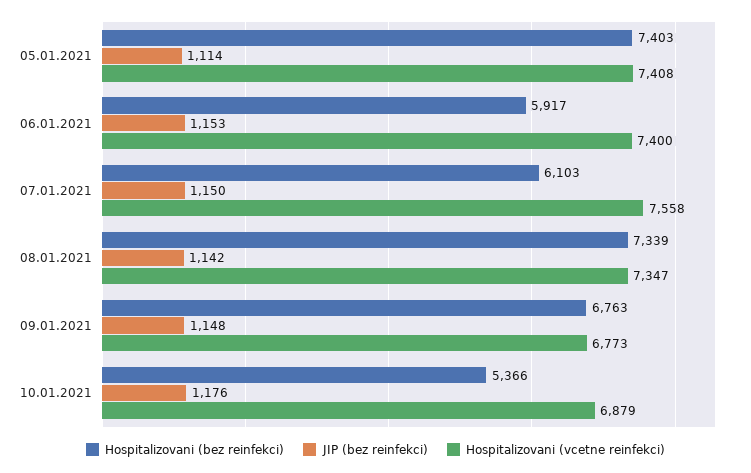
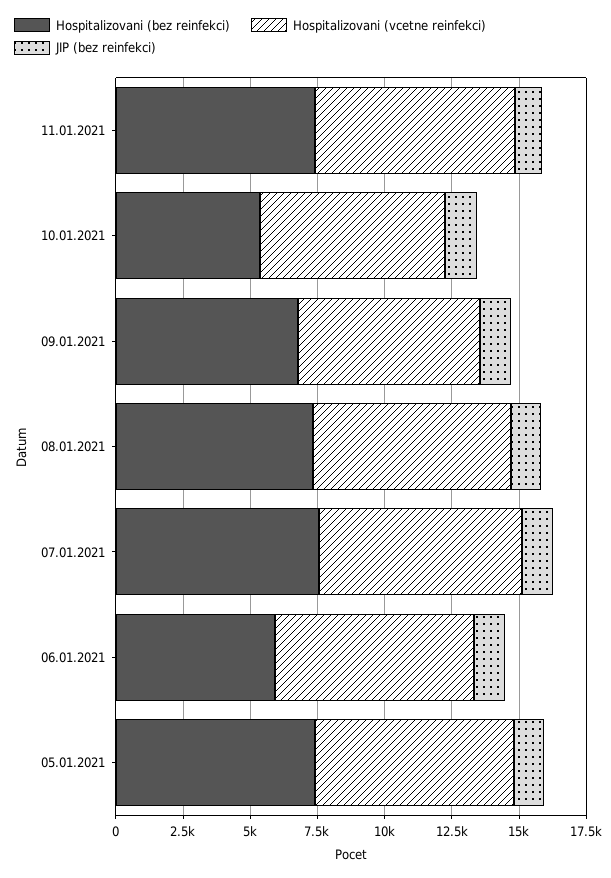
Hospitalizovani (bez reinfekci), 07.01.2021: 6103 -> 7500
Hospitalizovani (bez reinfekci), 11.01.2021: none -> 7500
Hospitalizovani (vcetne reinfekci), 11.01.2021: none -> 7500
JIP (bez reinfekci), 11.01.2021: none -> 1000

